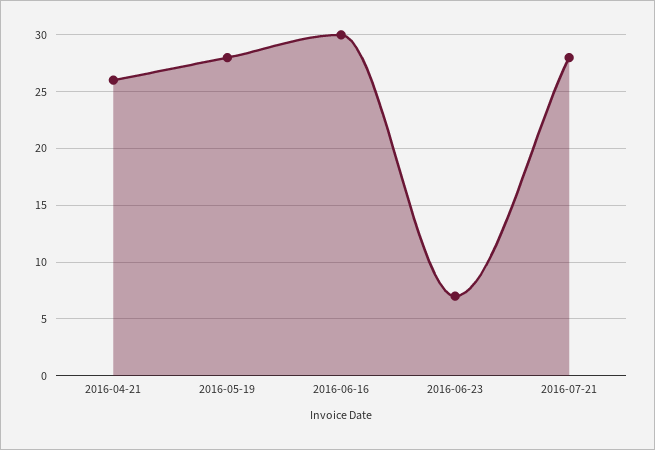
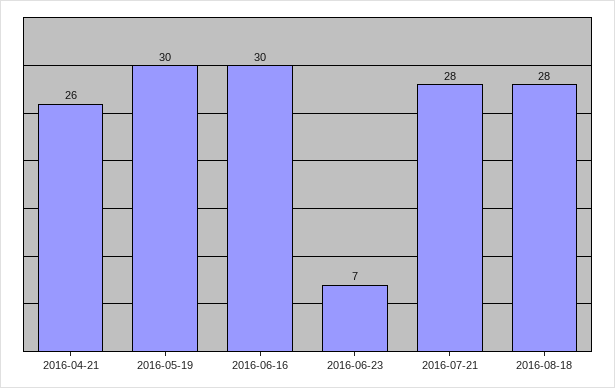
2016-05-19: 28 -> 30
2016-08-18: none -> 28

